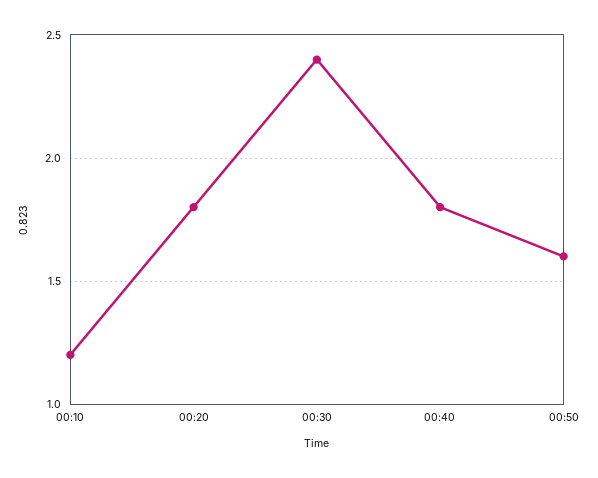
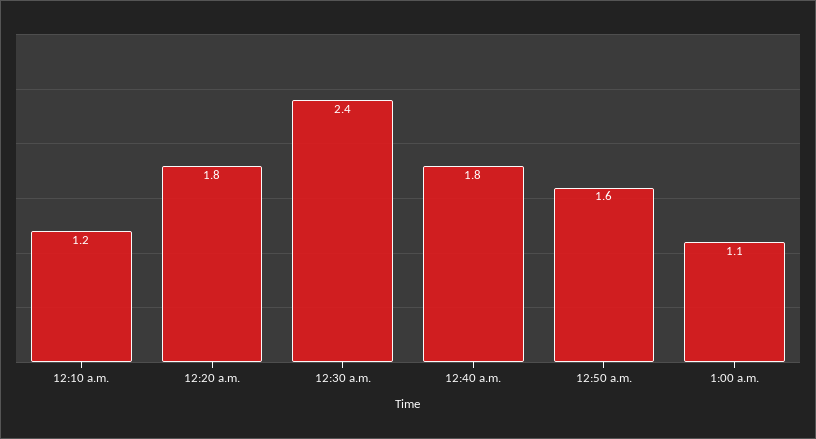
1:00 a.m.: none -> 1.1

